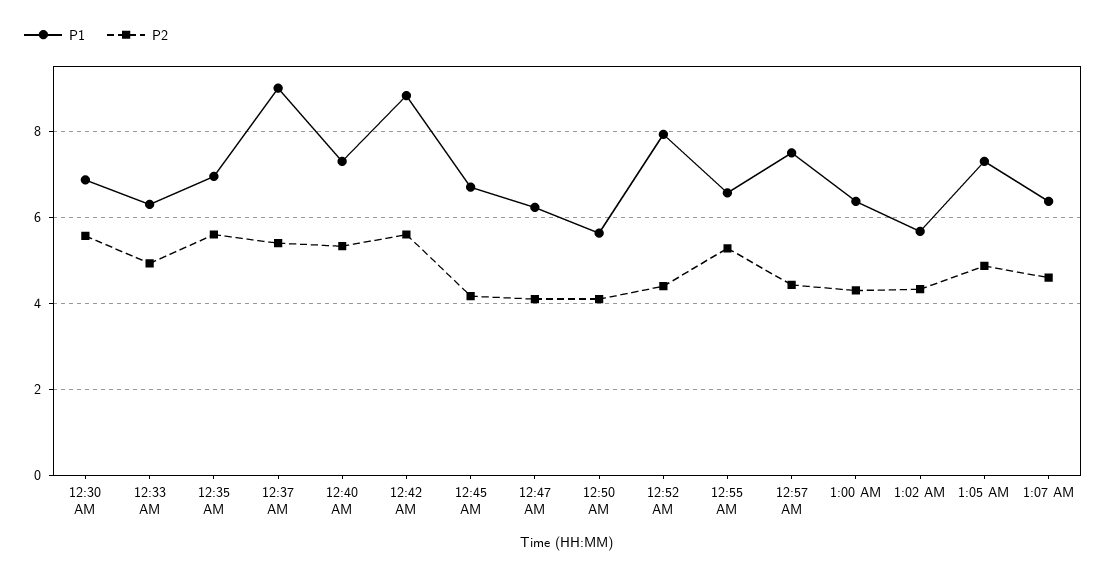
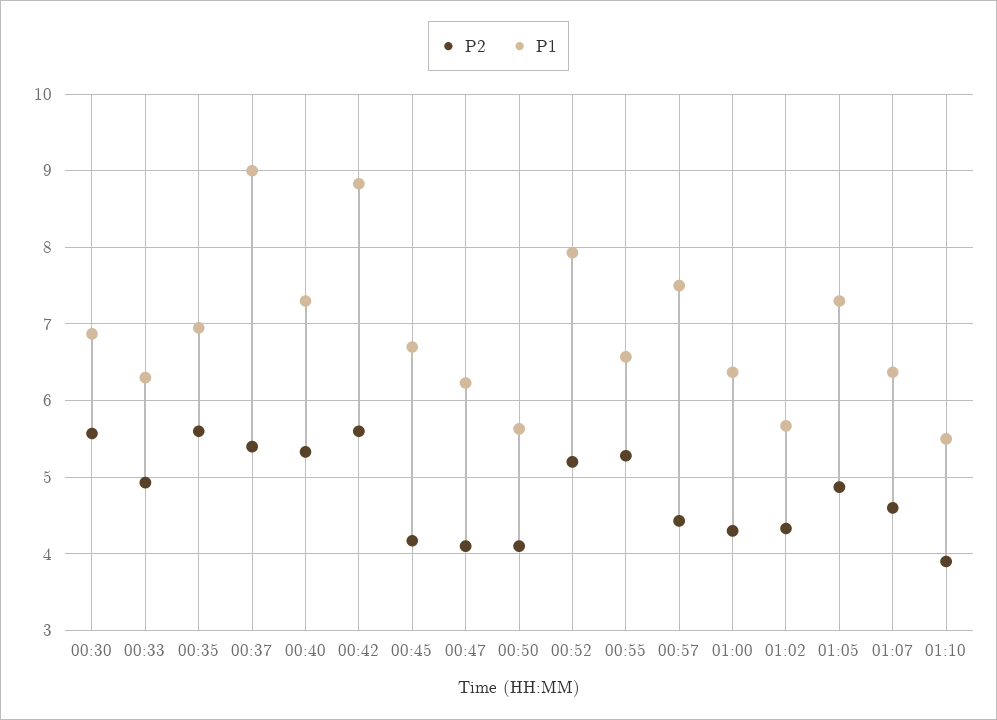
P2, 12:52 AM: 4.4 -> 5.2
P2, 01:10: none -> 3.9
P1, 01:10: none -> 5.5

